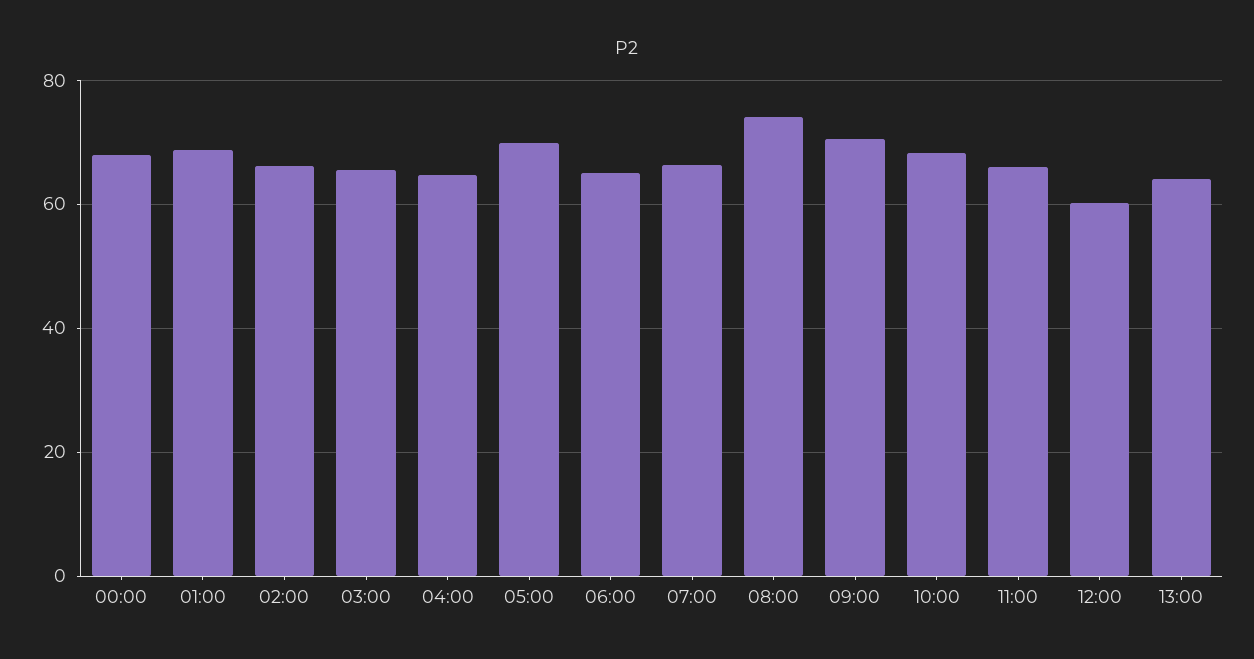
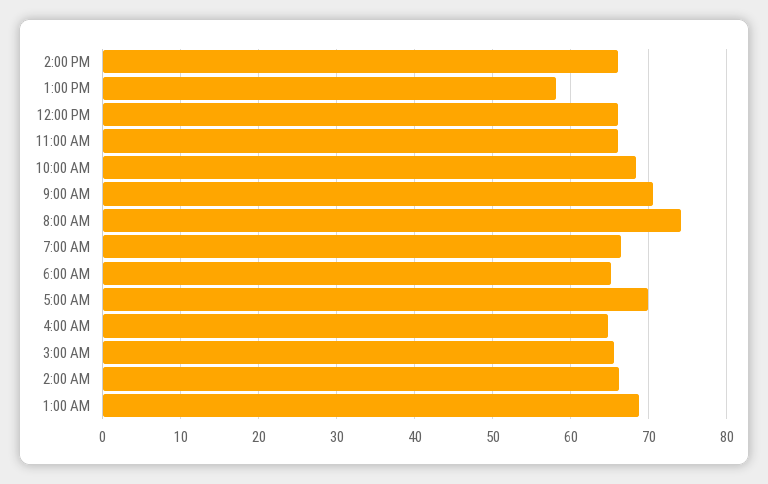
00:00: 68 -> none
12:00: 60 -> 66
13:00: 64 -> 58
2:00 PM: none -> 66

